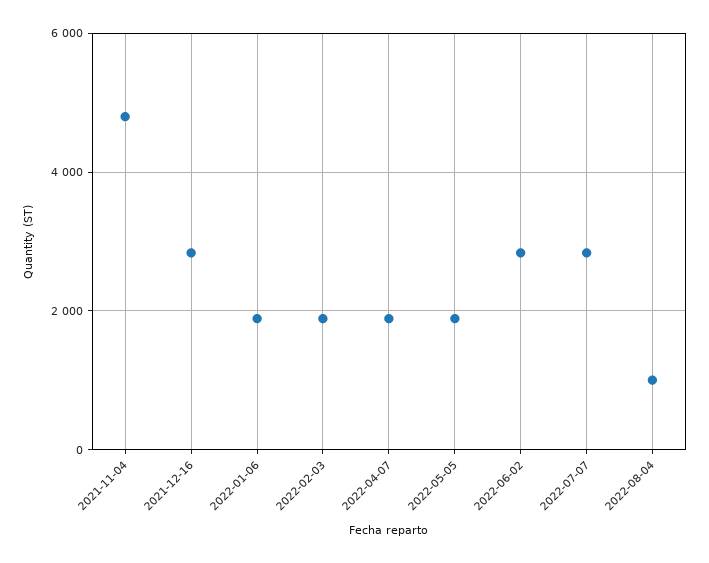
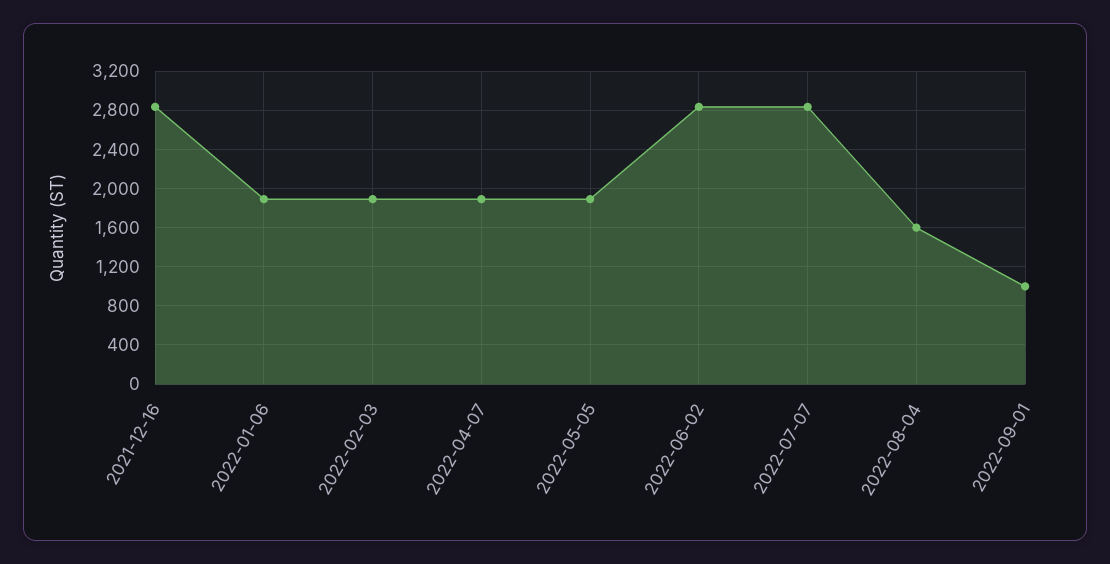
2021-11-04: 4800 -> none
2022-08-04: 1000 -> 1600
2022-09-01: none -> 1000

